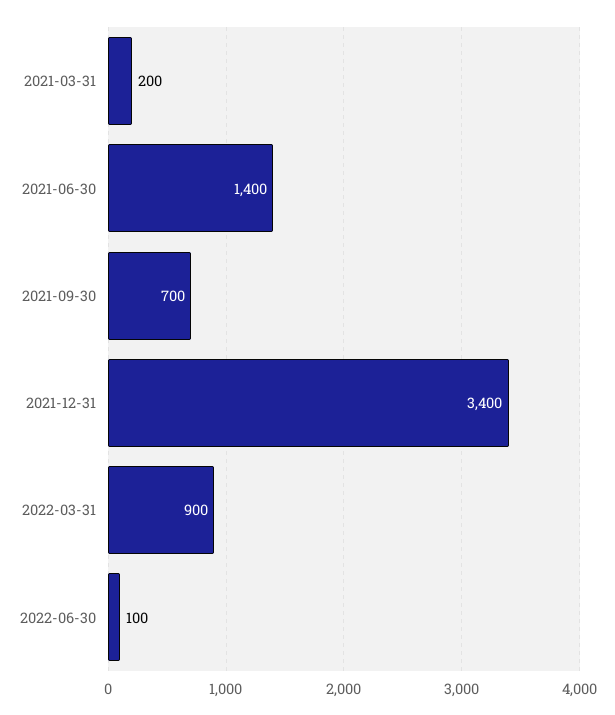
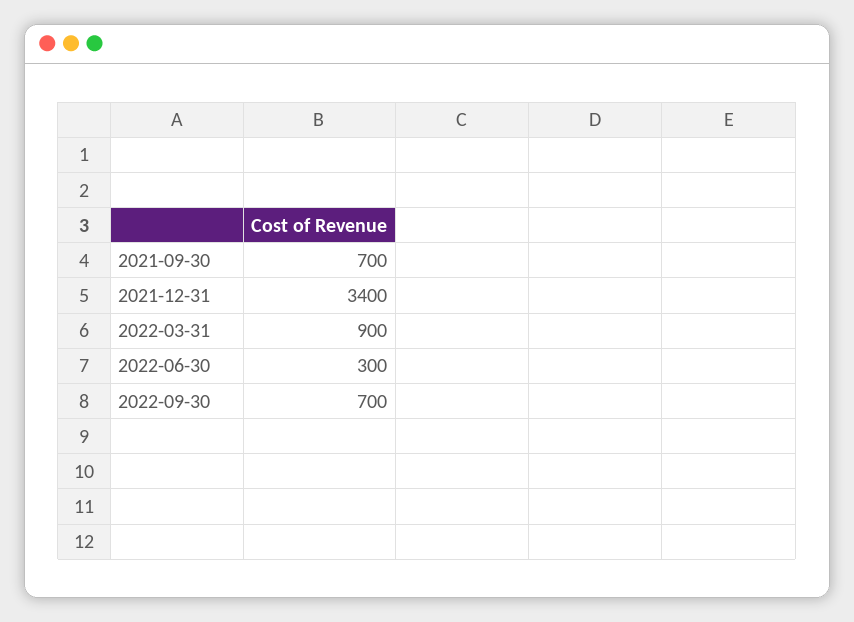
2021-03-31: 200 -> none
2021-06-30: 1400 -> none
2022-06-30: 100 -> 300
2022-09-30: none -> 700

